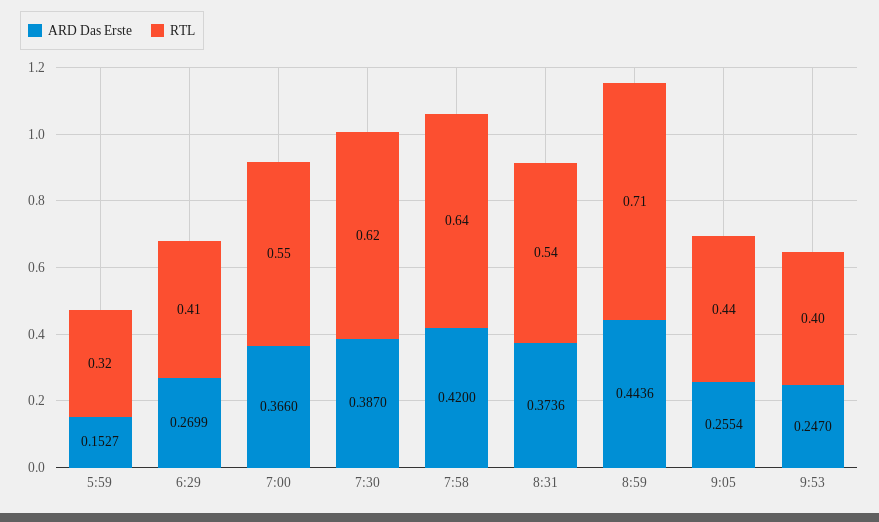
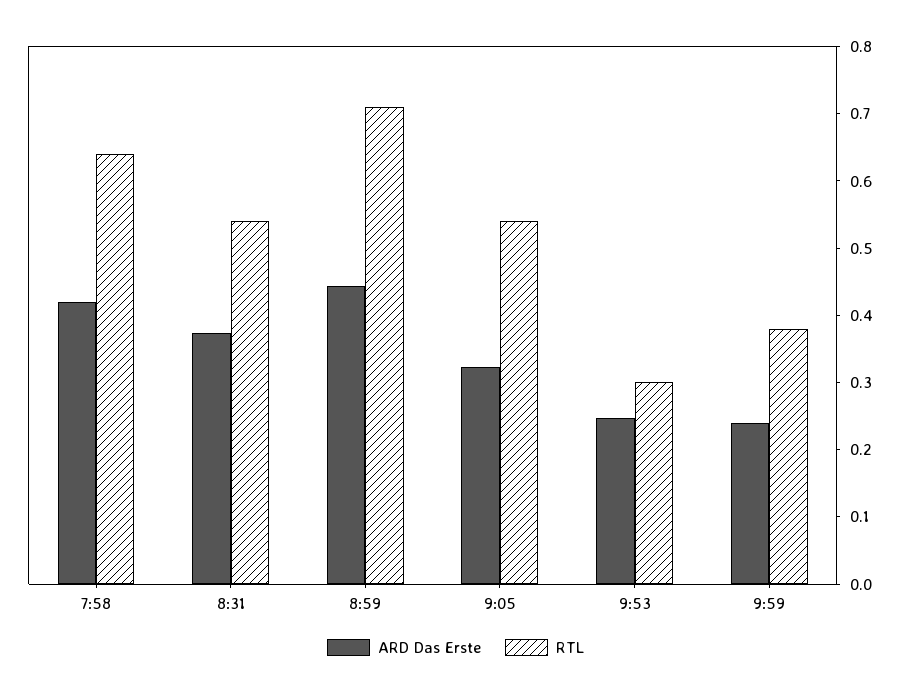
ARD Das Erste, 5:59: 0.1527 -> none
RTL, 5:59: 0.32 -> none
ARD Das Erste, 6:29: 0.2699 -> none
RTL, 6:29: 0.41 -> none
ARD Das Erste, 7:00: 0.366 -> none
RTL, 7:00: 0.55 -> none
ARD Das Erste, 7:30: 0.387 -> none
RTL, 7:30: 0.62 -> none
ARD Das Erste, 9:05: 0.2554 -> 0.32
RTL, 9:05: 0.44 -> 0.54
RTL, 9:53: 0.4 -> 0.3
ARD Das Erste, 9:59: none -> 0.24
RTL, 9:59: none -> 0.38

